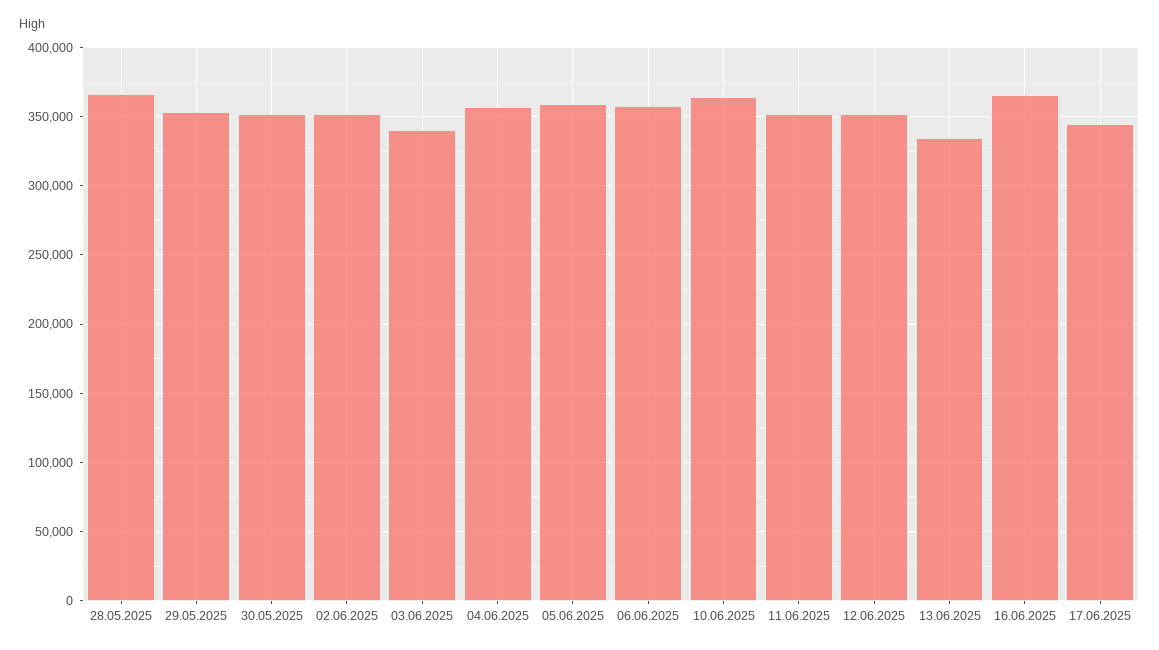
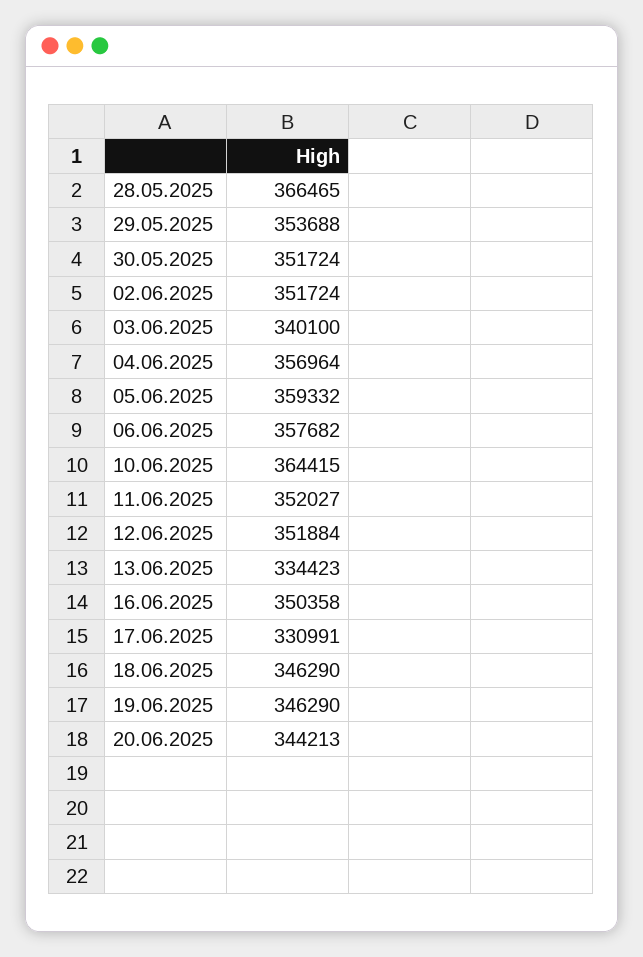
16.06.2025: 365000 -> 350358
17.06.2025: 345000 -> 330991
18.06.2025: none -> 346290
19.06.2025: none -> 346290
20.06.2025: none -> 344213

